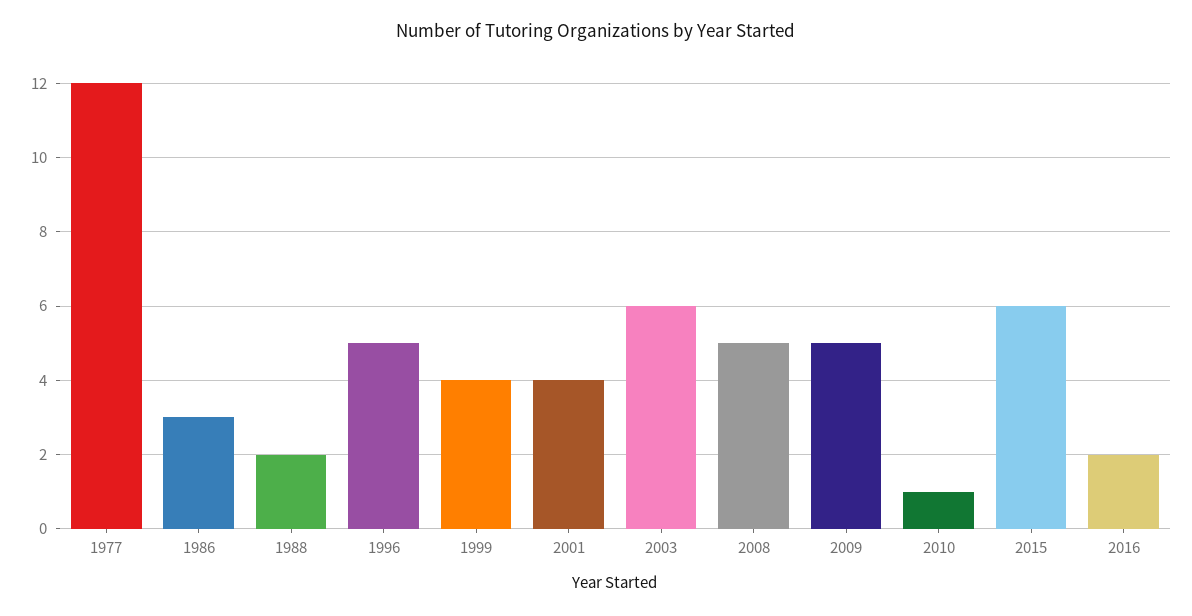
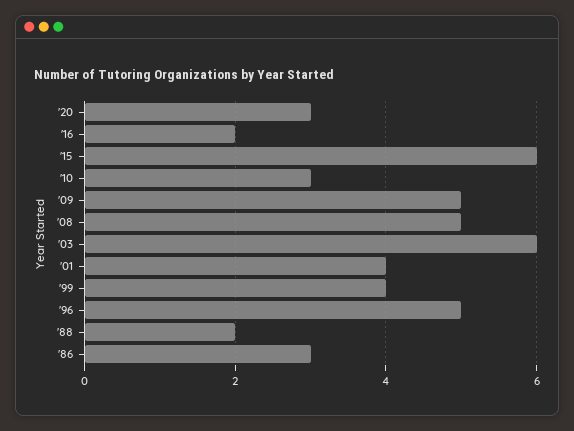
1977: 12 -> none
2010: 1 -> 3
'20: none -> 3

